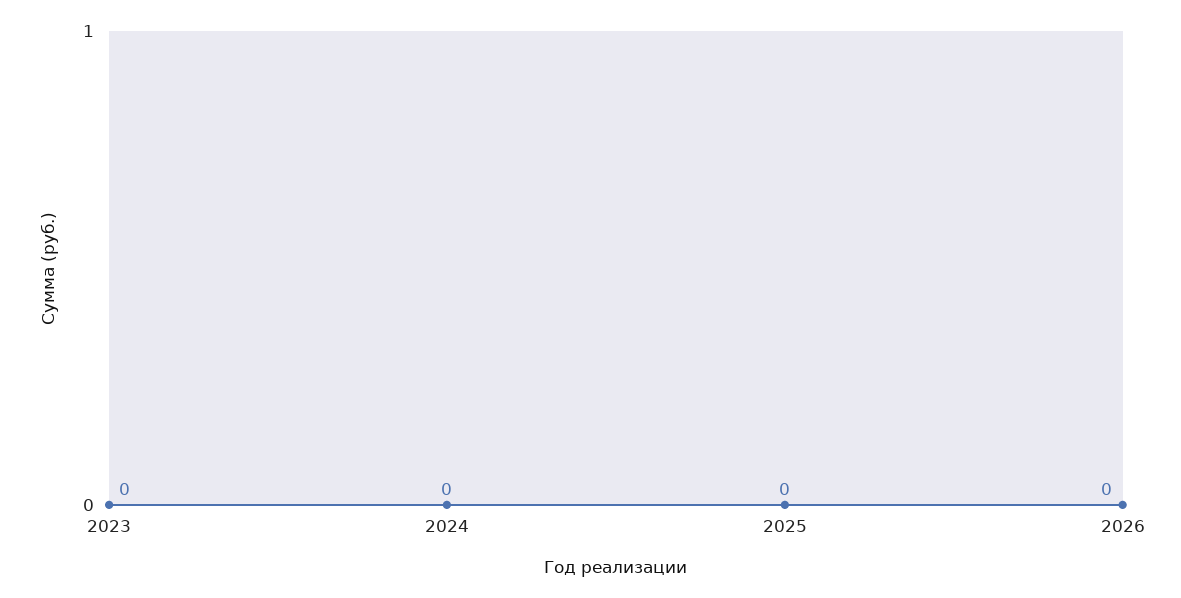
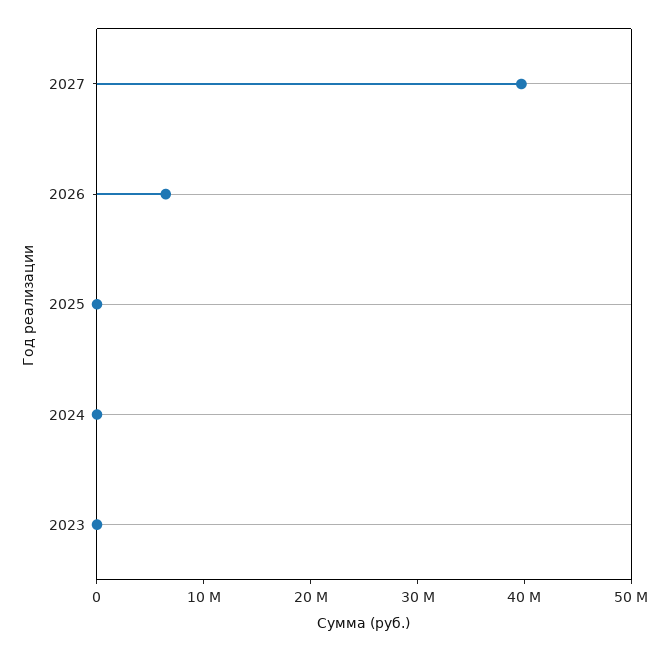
2026: 0 -> 6000000
2027: none -> 40000000

